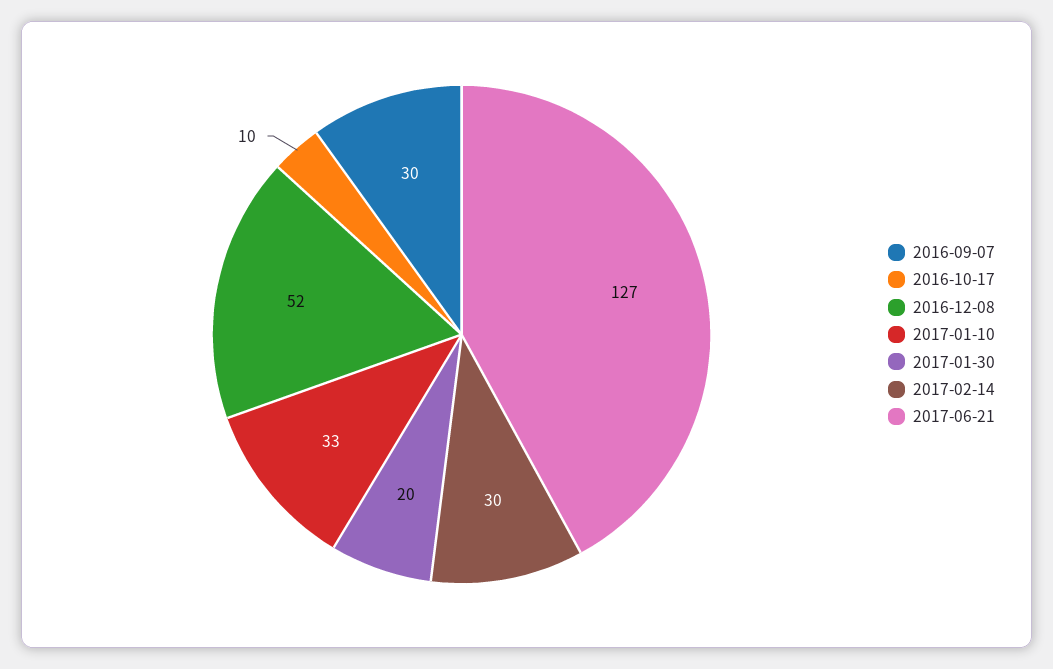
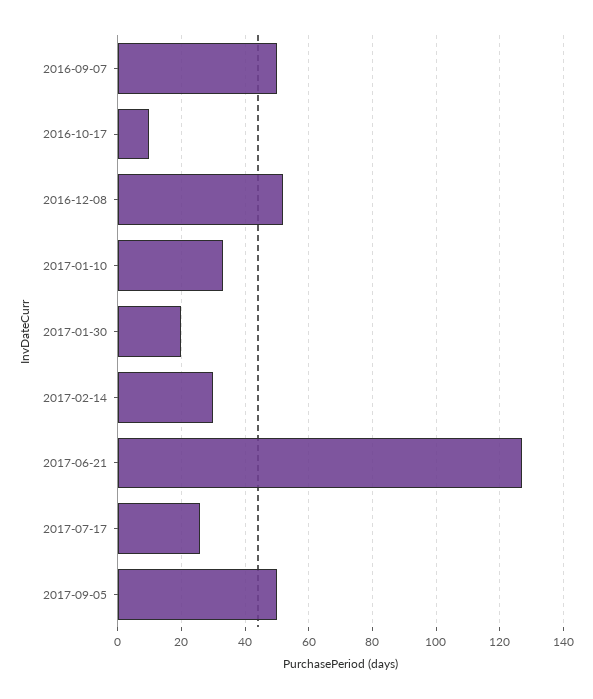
2016-09-07: 30 -> 50
2017-07-17: none -> 25
2017-09-05: none -> 50

